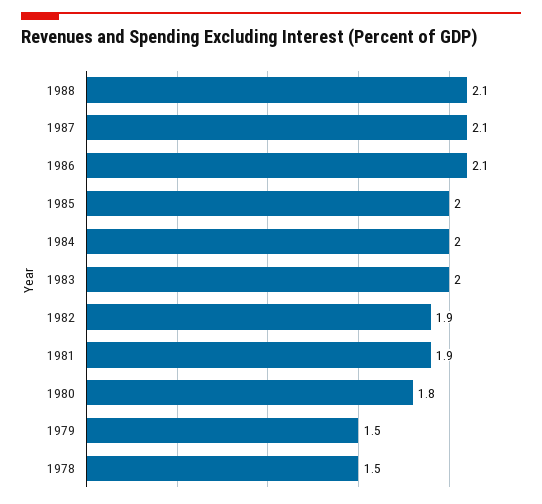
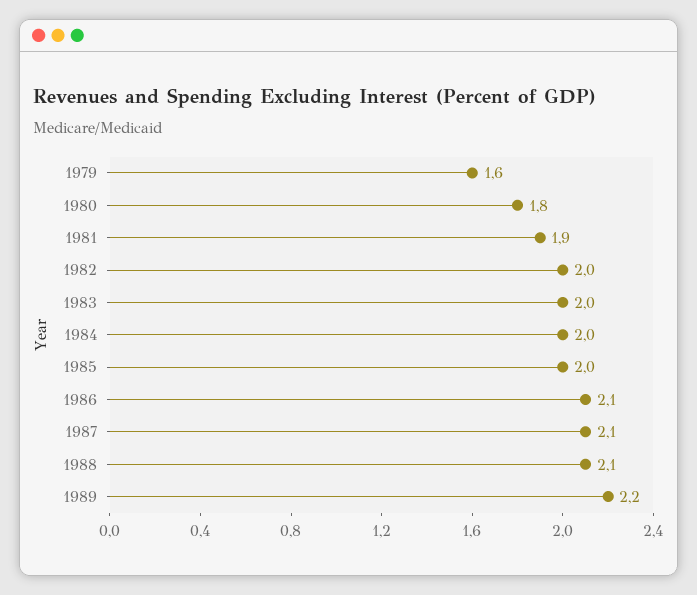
1982: 1.9 -> 2
1979: 1.5 -> 1.6
1978: 1.5 -> none
1989: none -> 2.2

